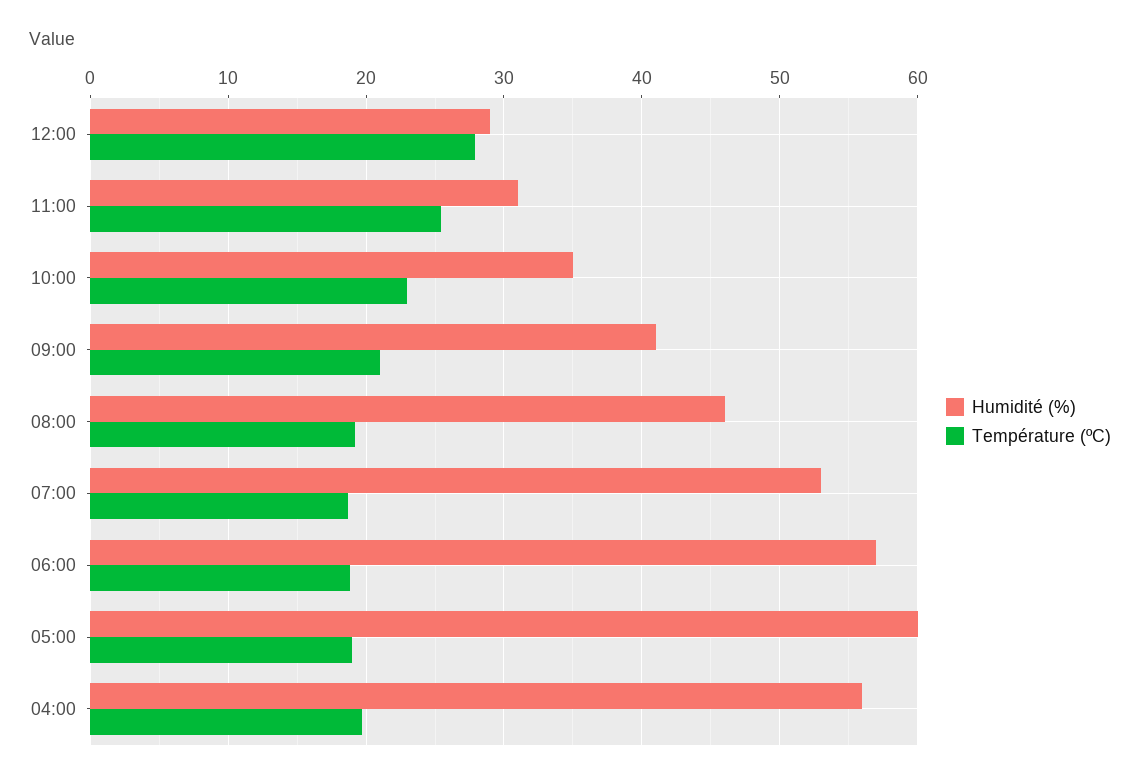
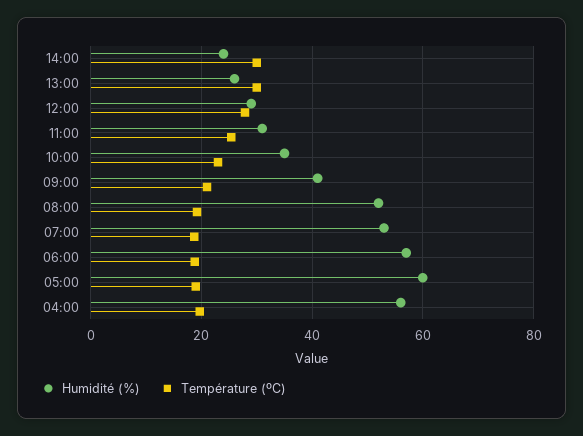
Humidité (%), 08:00: 46 -> 52
Humidité (%), 14:00: none -> 24
Température (ºC), 14:00: none -> 30
Humidité (%), 13:00: none -> 26
Température (ºC), 13:00: none -> 30

